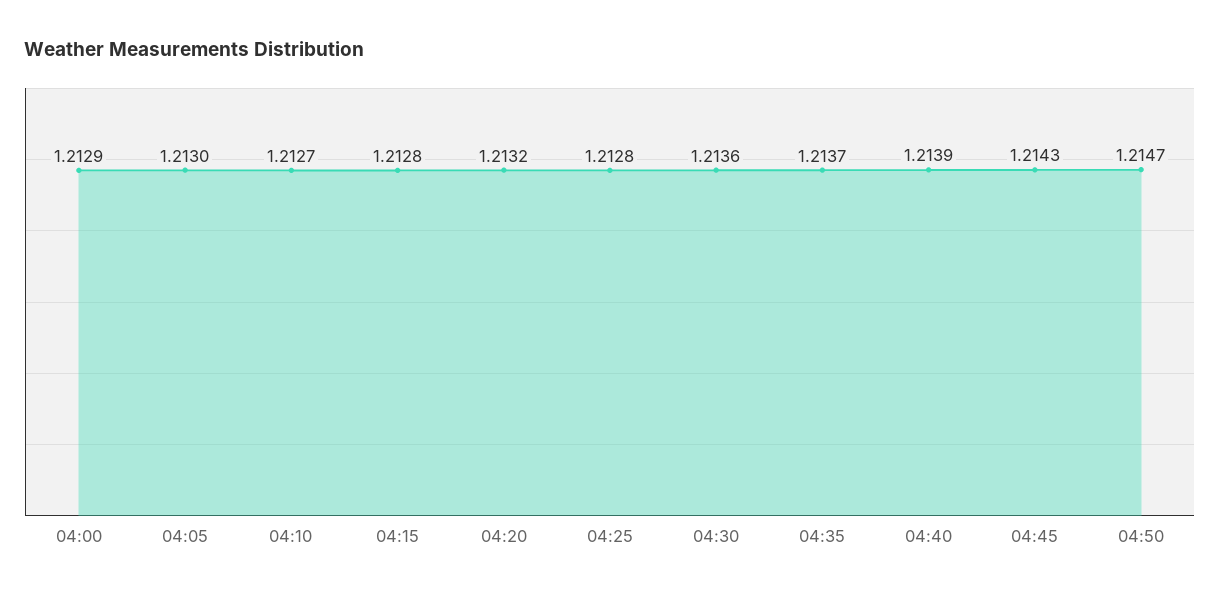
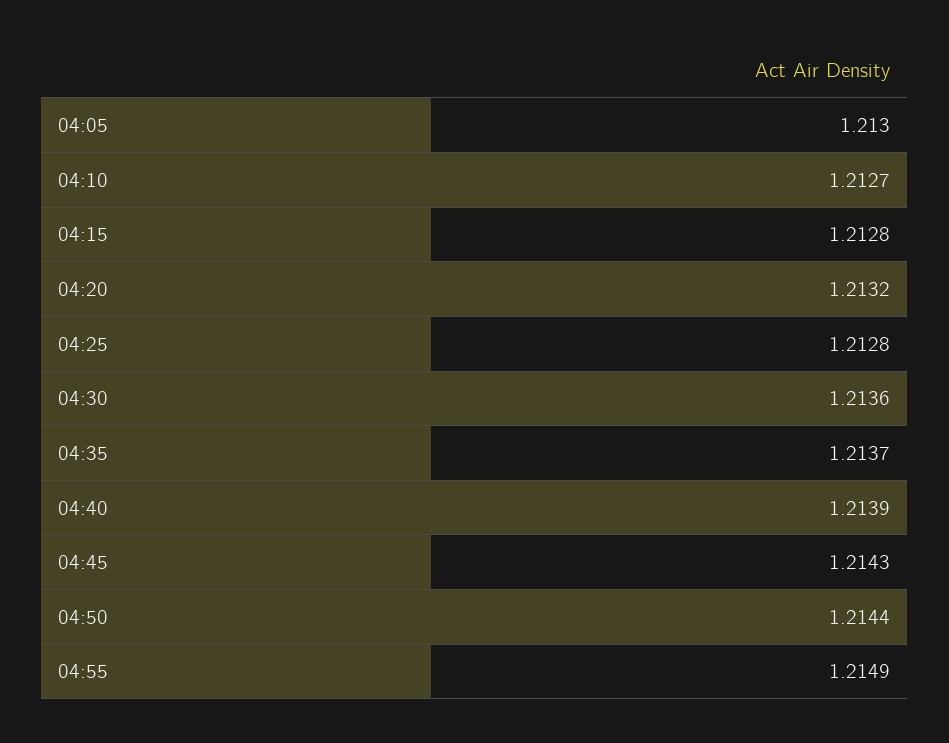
04:00: 1.2129 -> none
04:50: 1.2147 -> 1.2144
04:55: none -> 1.2149

